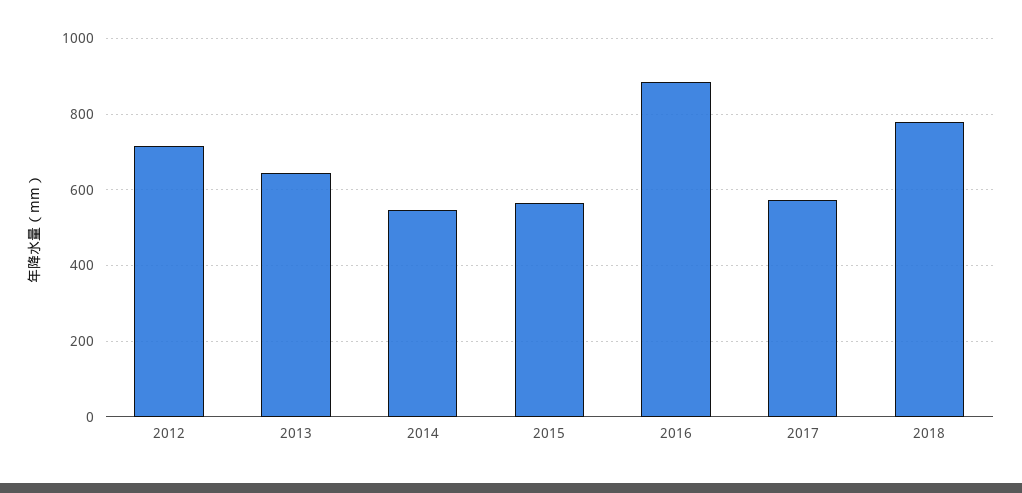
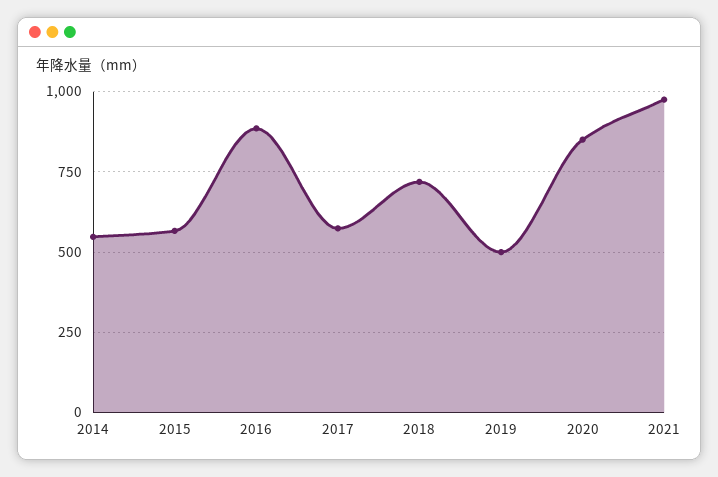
2012: 720 -> none
2013: 640 -> none
2018: 780 -> 725
2019: none -> 500
2020: none -> 850
2021: none -> 975

